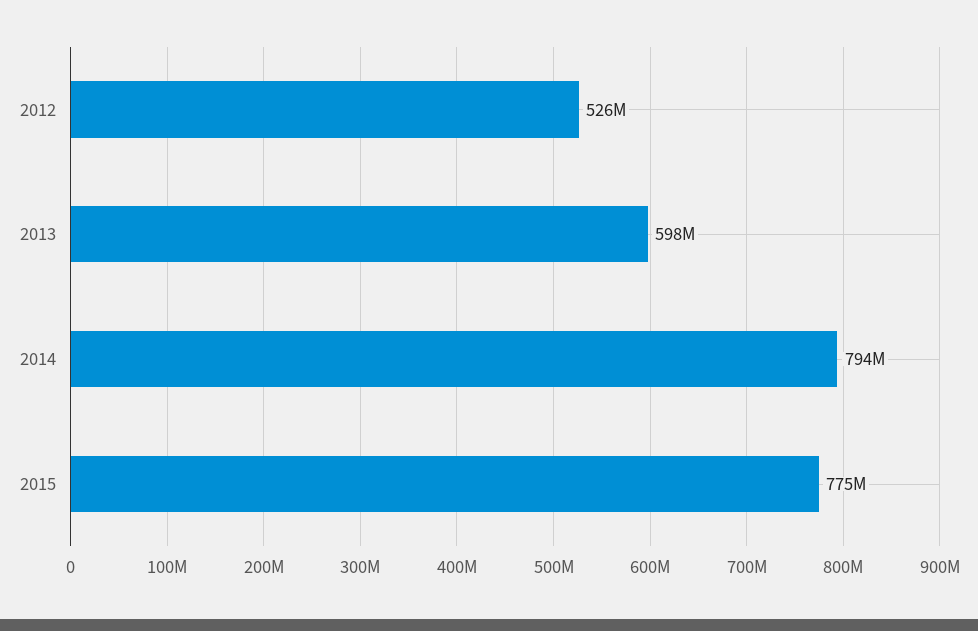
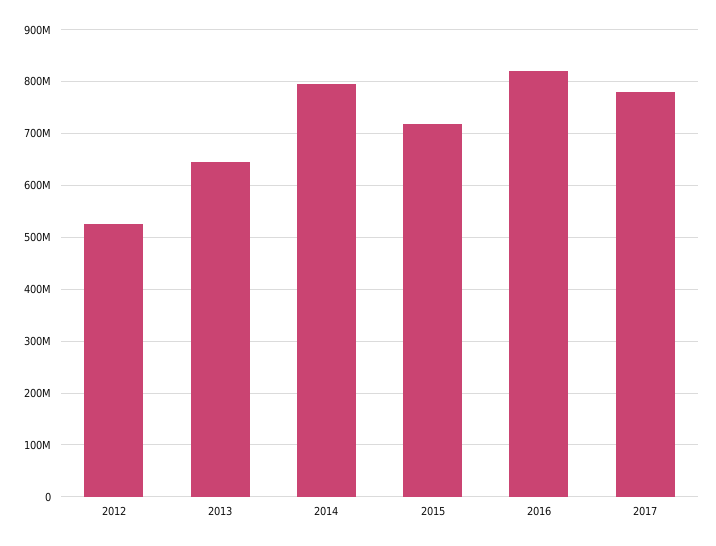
2013: 598000000 -> 640000000
2015: 775000000 -> 720000000
2016: none -> 820000000
2017: none -> 780000000

